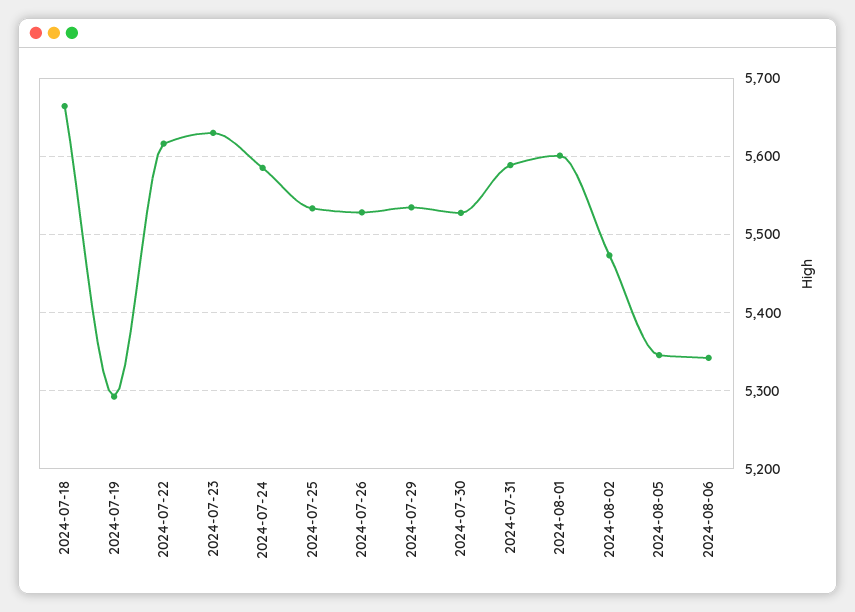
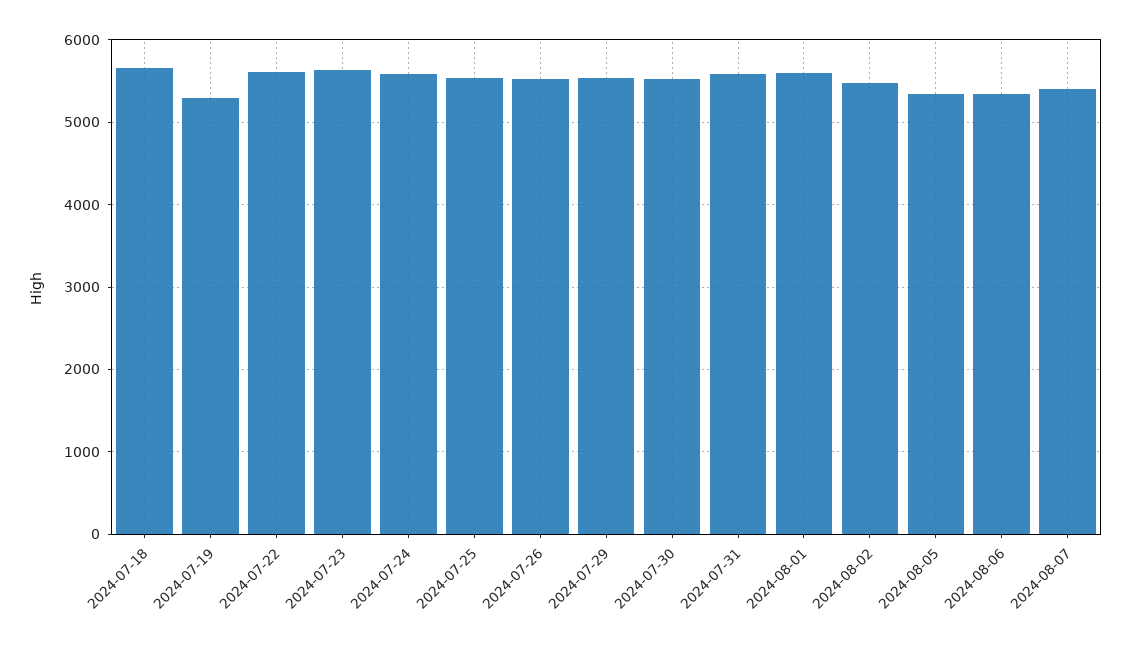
2024-08-07: none -> 5400

